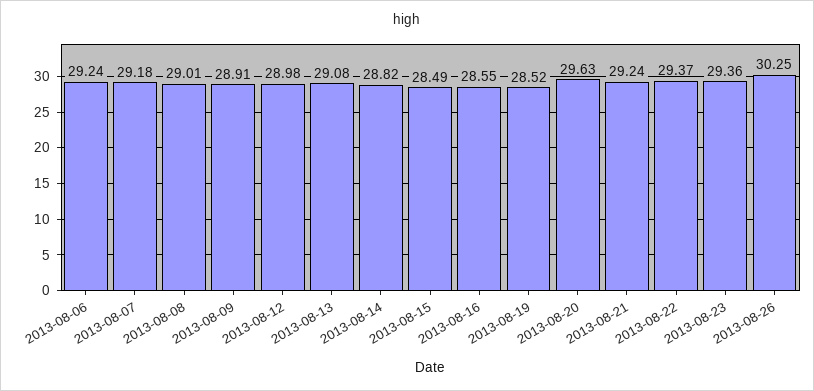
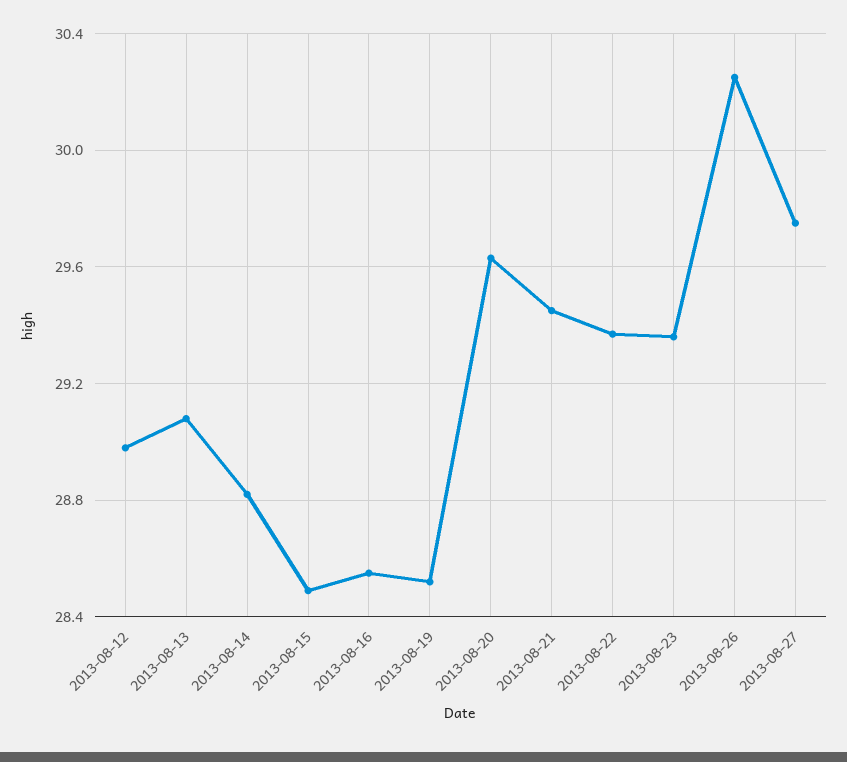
2013-08-06: 29.24 -> none
2013-08-07: 29.18 -> none
2013-08-08: 29.01 -> none
2013-08-09: 28.91 -> none
2013-08-21: 29.24 -> 29.45
2013-08-27: none -> 29.75

